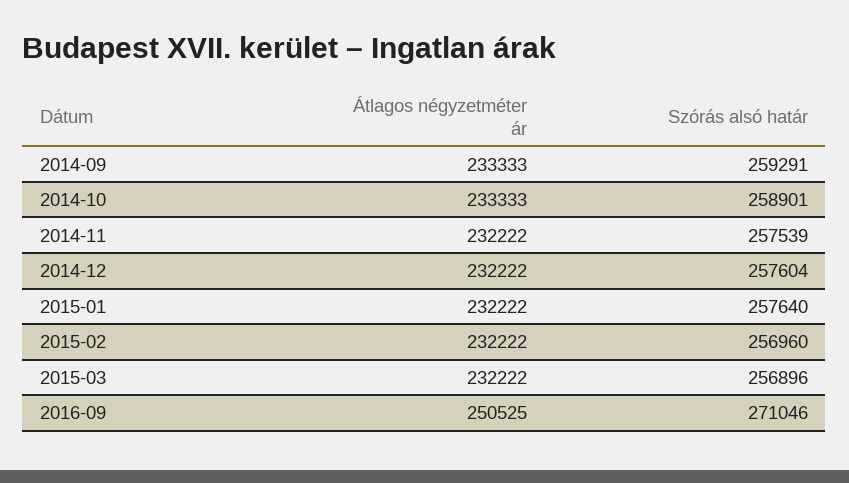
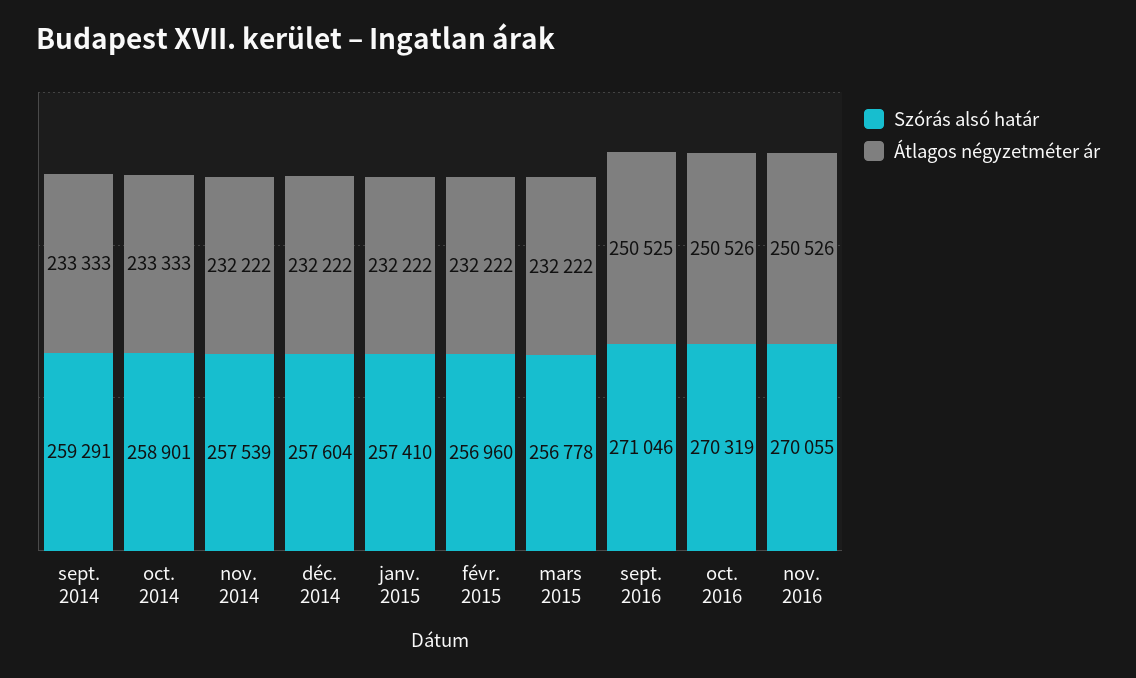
Szórás alsó határ, 2015-01: 257640 -> 257410
Szórás alsó határ, 2015-03: 256896 -> 256778
Szórás alsó határ, oct. 2016: none -> 270319
Átlagos négyzetméter ár, oct. 2016: none -> 250526
Szórás alsó határ, nov. 2016: none -> 270055
Átlagos négyzetméter ár, nov. 2016: none -> 250526

